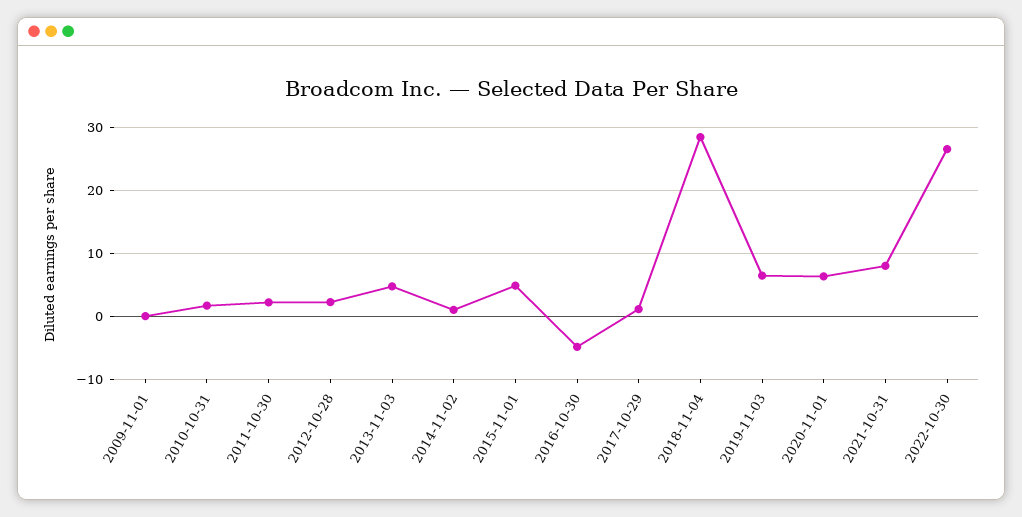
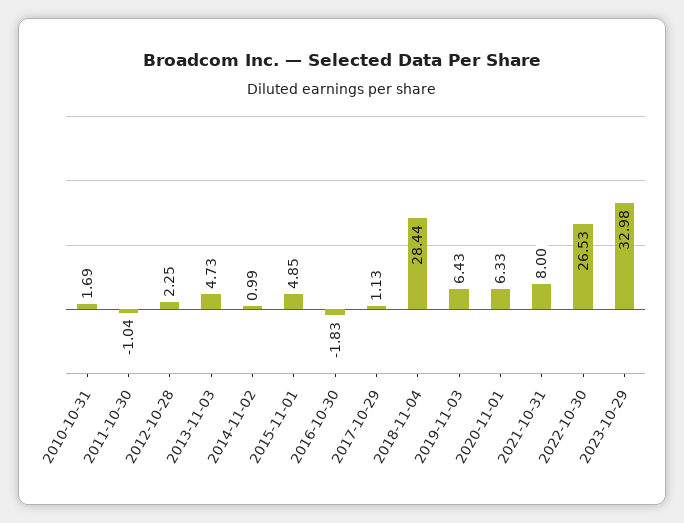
2009-11-01: 0 -> none
2011-10-30: 2 -> -1.04
2016-10-30: -5 -> -1.83
2023-10-29: none -> 32.98

